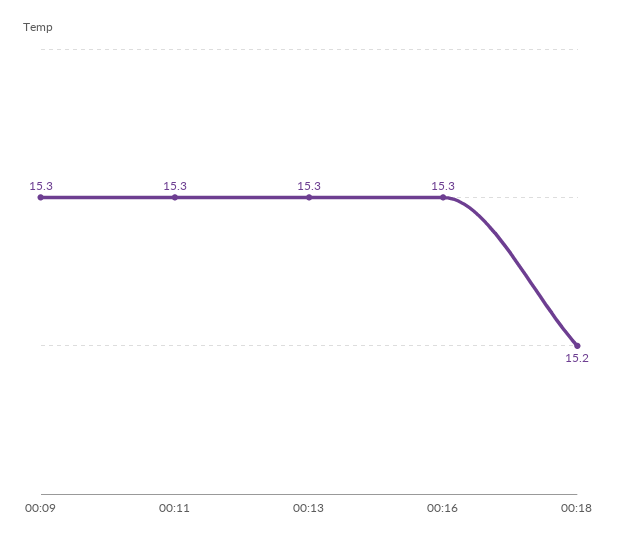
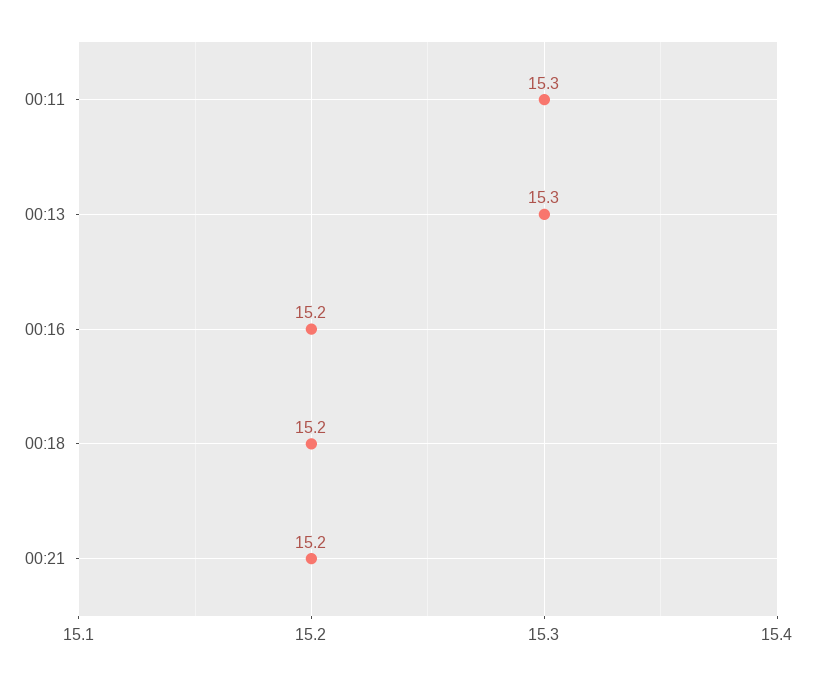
00:09: 15.3 -> none
00:16: 15.3 -> 15.2
00:21: none -> 15.2

